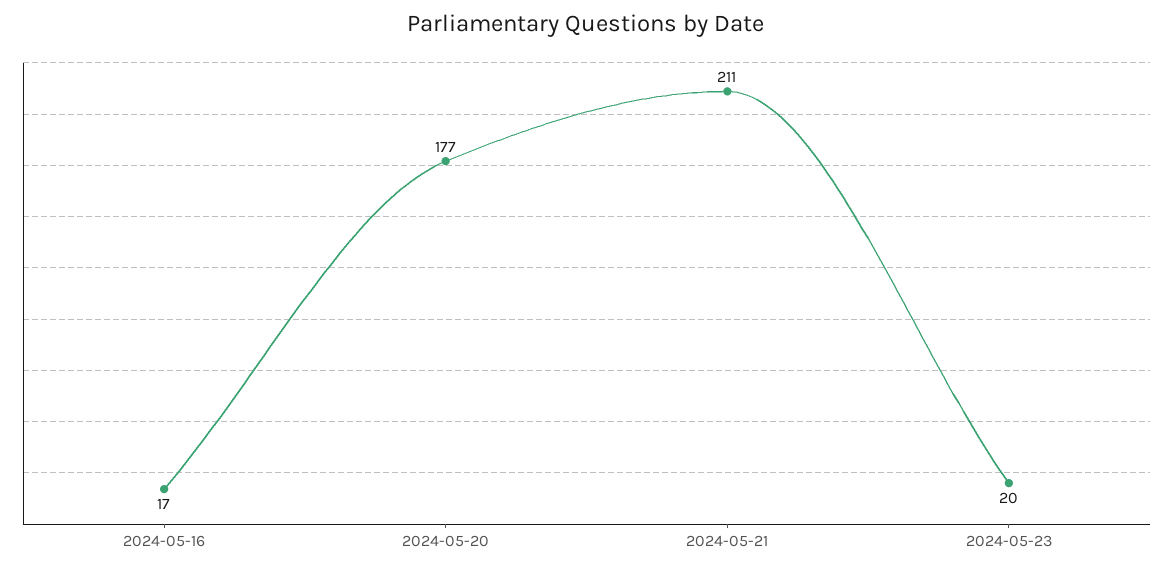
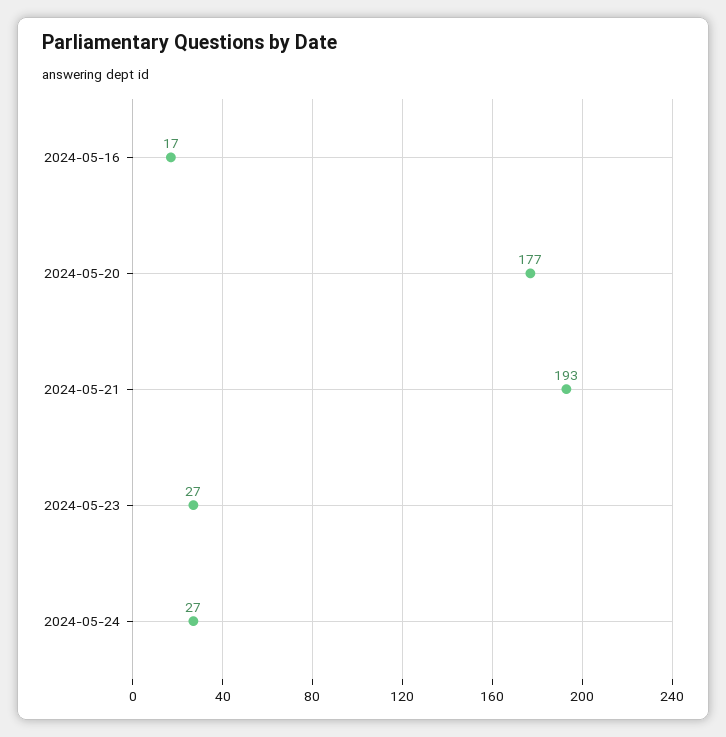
2024-05-21: 211 -> 193
2024-05-23: 20 -> 27
2024-05-24: none -> 27

